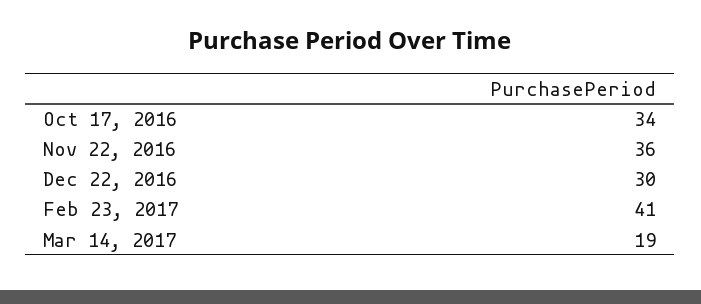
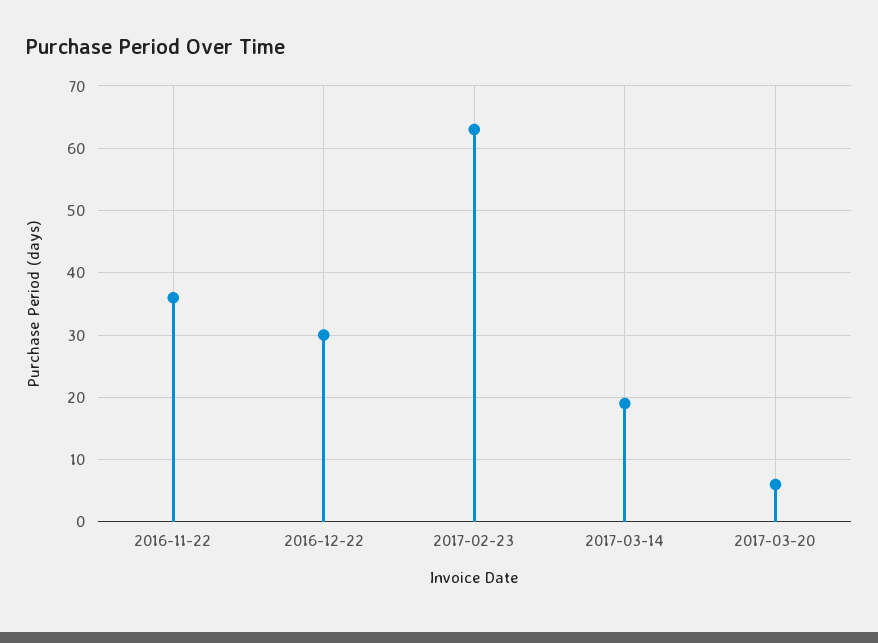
Oct 17, 2016: 34 -> none
Feb 23, 2017: 41 -> 63
2017-03-20: none -> 6

